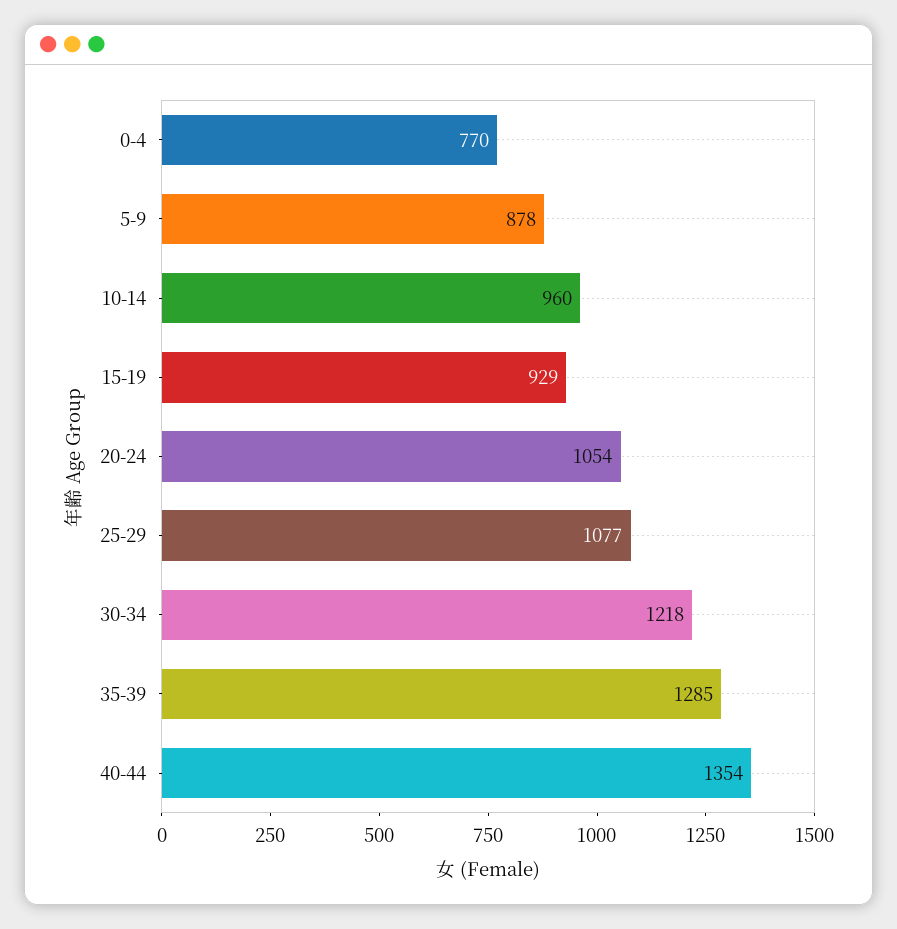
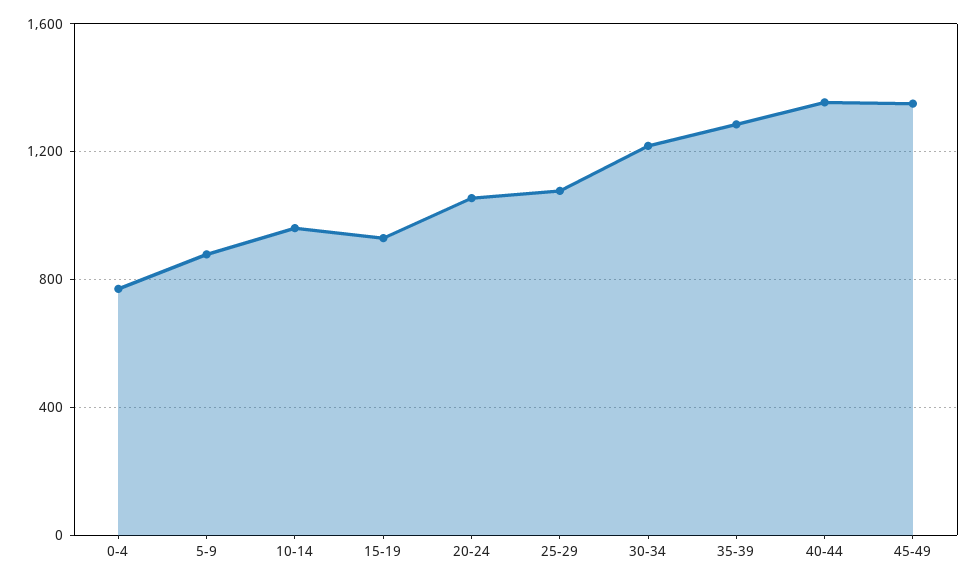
45-49: none -> 1350

